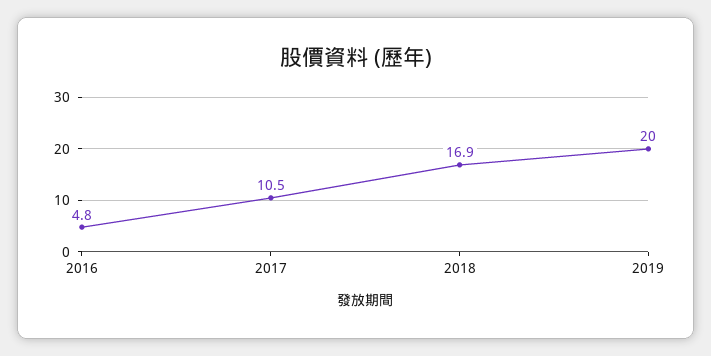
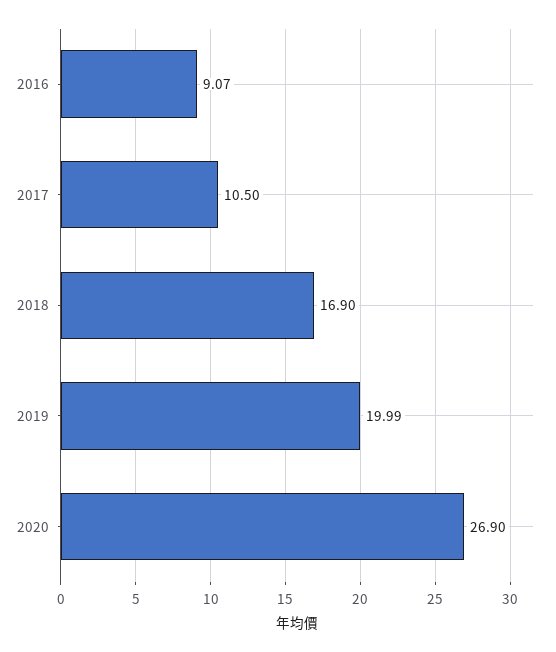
2016: 4.8 -> 9.07
2020: none -> 26.9

